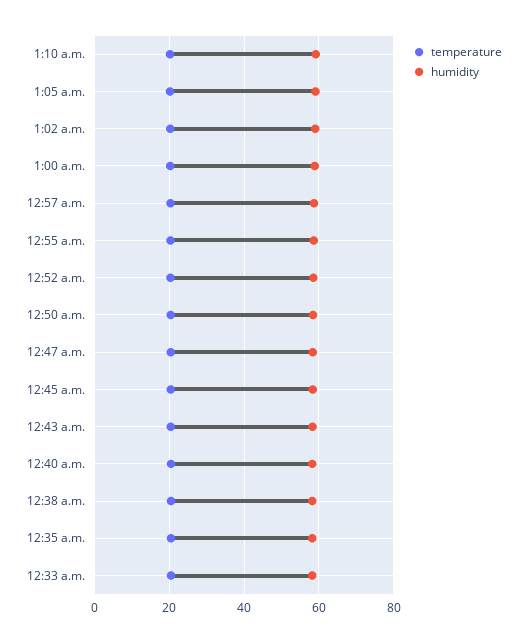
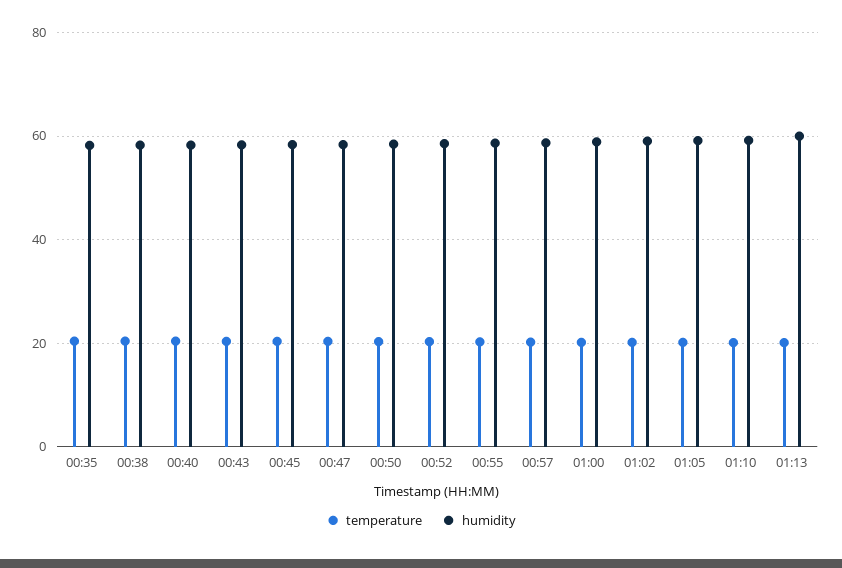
temperature, 12:33 a.m.: 20 -> none
humidity, 12:33 a.m.: 58 -> none
temperature, 01:13: none -> 20
humidity, 01:13: none -> 60

